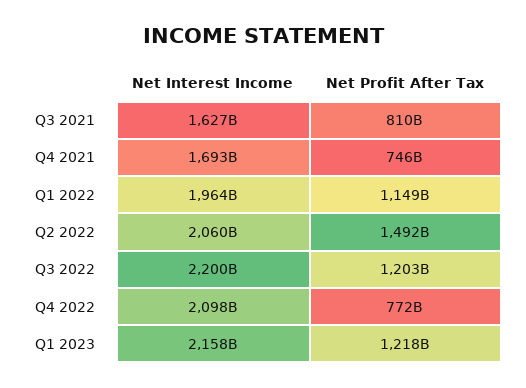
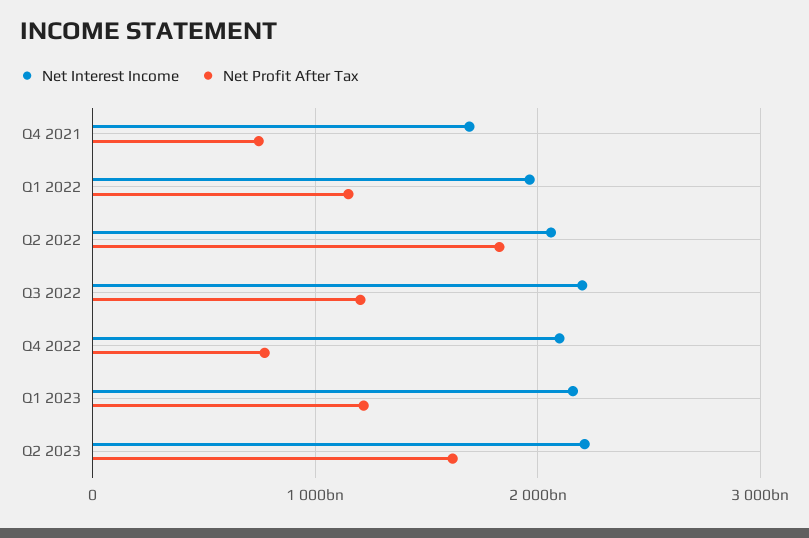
Net Interest Income, Q3 2021: 1627000000000 -> none
Net Profit After Tax, Q3 2021: 810000000000 -> none
Net Profit After Tax, Q2 2022: 1492000000000 -> 1800000000000
Net Interest Income, Q2 2023: none -> 2200000000000
Net Profit After Tax, Q2 2023: none -> 1600000000000

